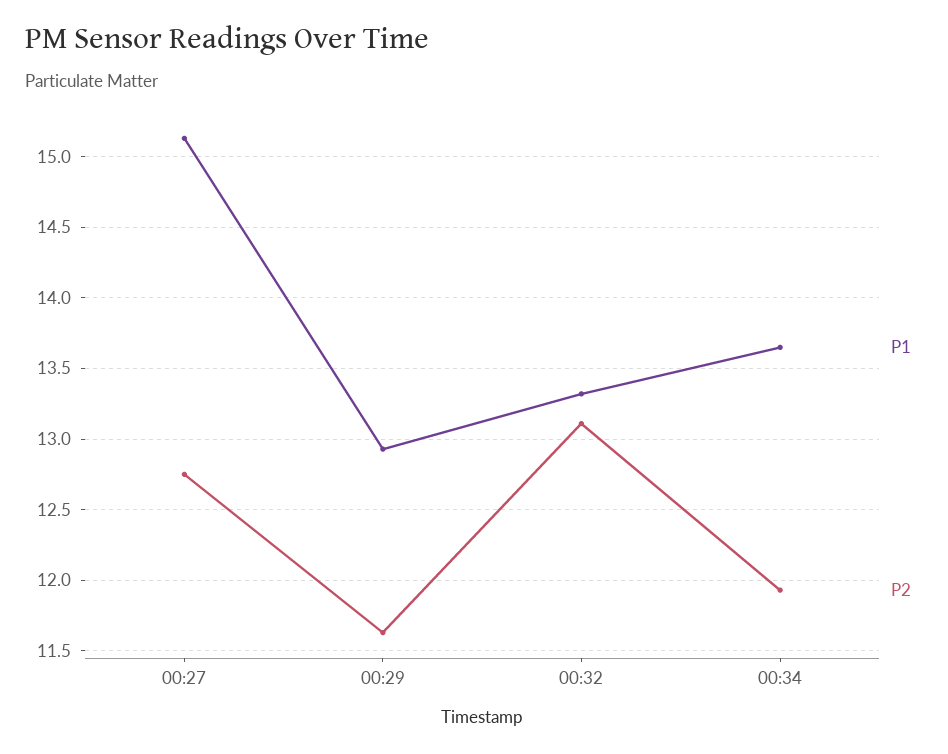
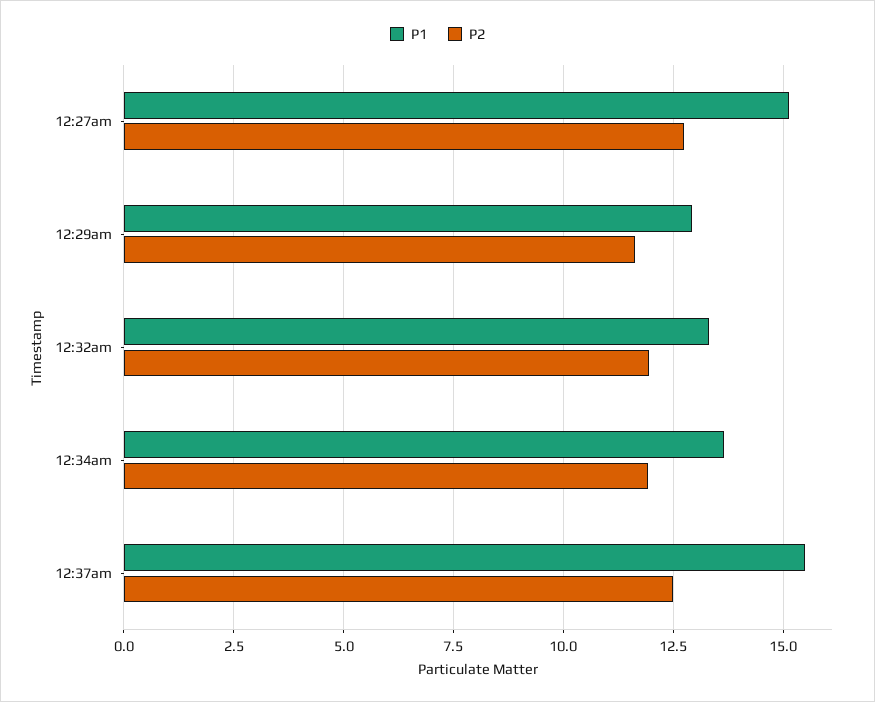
P2, 00:32: 13.1 -> 12
P1, 12:37am: none -> 15.5
P2, 12:37am: none -> 12.5

